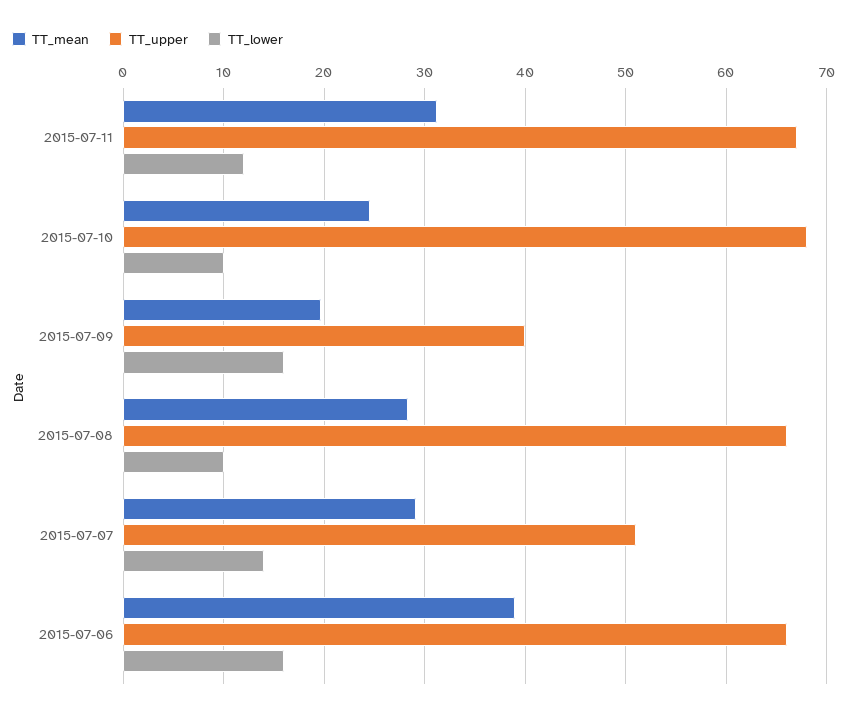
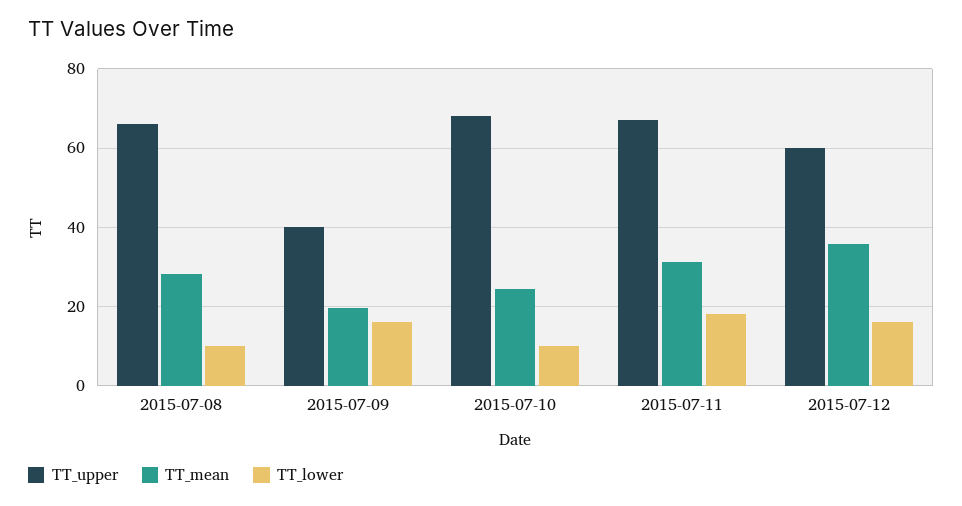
TT_lower, 2015-07-11: 12 -> 18
TT_mean, 2015-07-07: 29 -> none
TT_upper, 2015-07-07: 51 -> none
TT_lower, 2015-07-07: 14 -> none
TT_mean, 2015-07-06: 39 -> none
TT_upper, 2015-07-06: 66 -> none
TT_lower, 2015-07-06: 16 -> none
TT_upper, 2015-07-12: none -> 60
TT_mean, 2015-07-12: none -> 36
TT_lower, 2015-07-12: none -> 16

